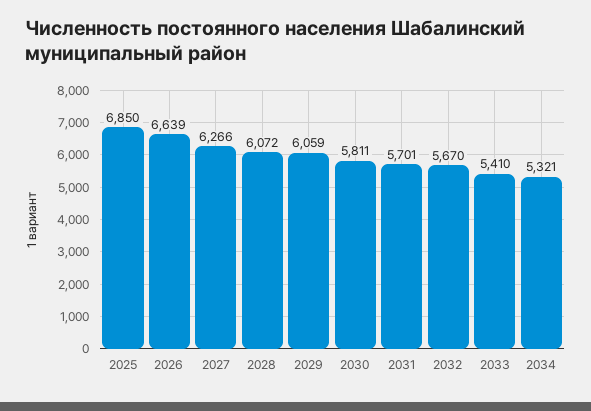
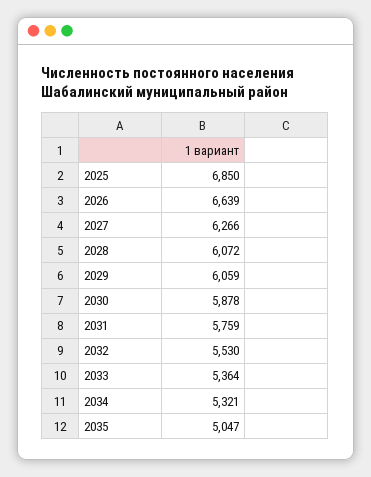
2030: 5811 -> 5878
2031: 5701 -> 5759
2032: 5670 -> 5530
2033: 5410 -> 5364
2035: none -> 5047

